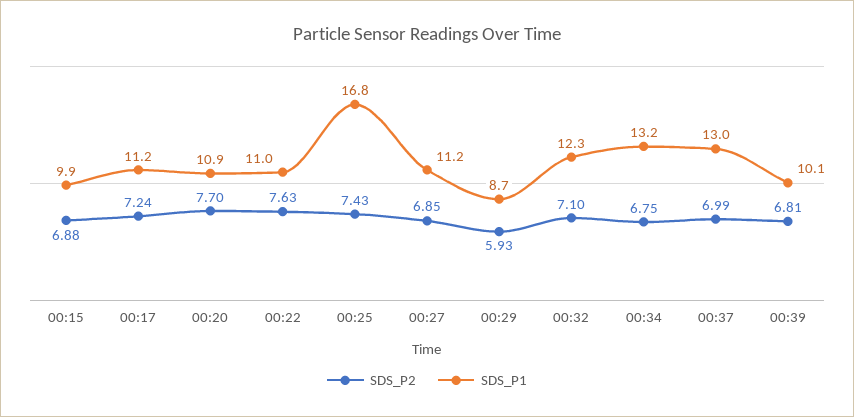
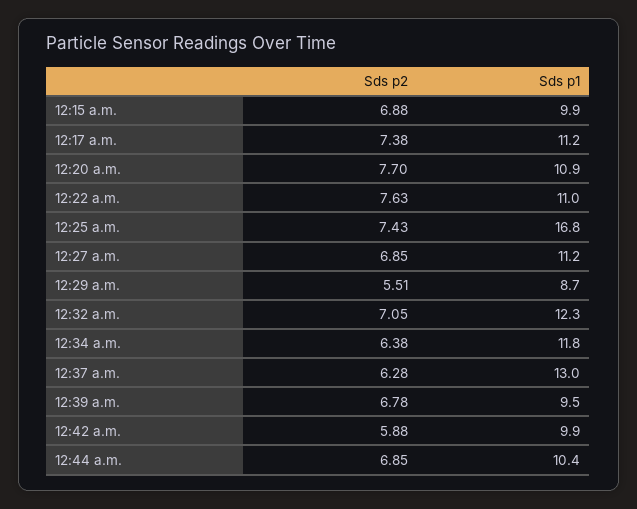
SDS_P2, 00:17: 7.24 -> 7.38
SDS_P2, 00:29: 5.93 -> 5.51
SDS_P2, 00:32: 7.1 -> 7.05
SDS_P2, 00:34: 6.75 -> 6.38
SDS_P1, 00:34: 13.2 -> 11.8
SDS_P2, 00:37: 6.99 -> 6.28
SDS_P2, 00:39: 6.81 -> 6.78
SDS_P1, 00:39: 10.1 -> 9.5
SDS_P2, 12:42 a.m.: none -> 5.88
SDS_P1, 12:42 a.m.: none -> 9.9
SDS_P2, 12:44 a.m.: none -> 6.85
SDS_P1, 12:44 a.m.: none -> 10.4

